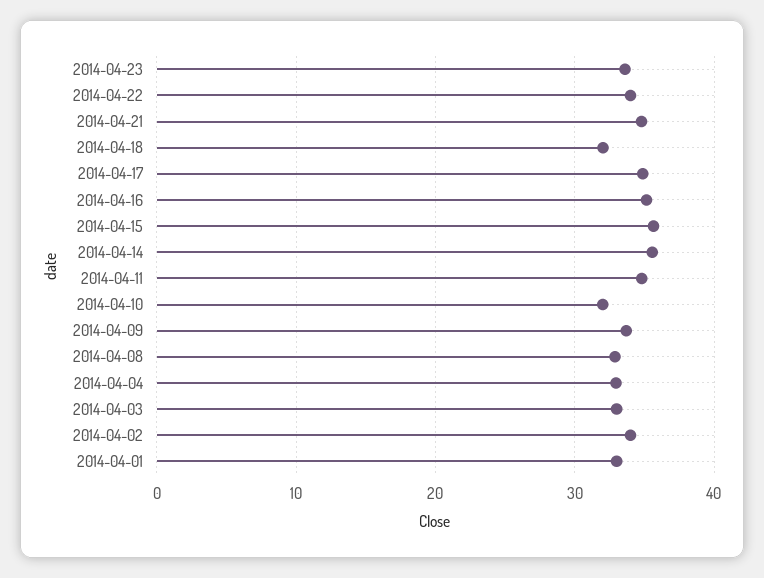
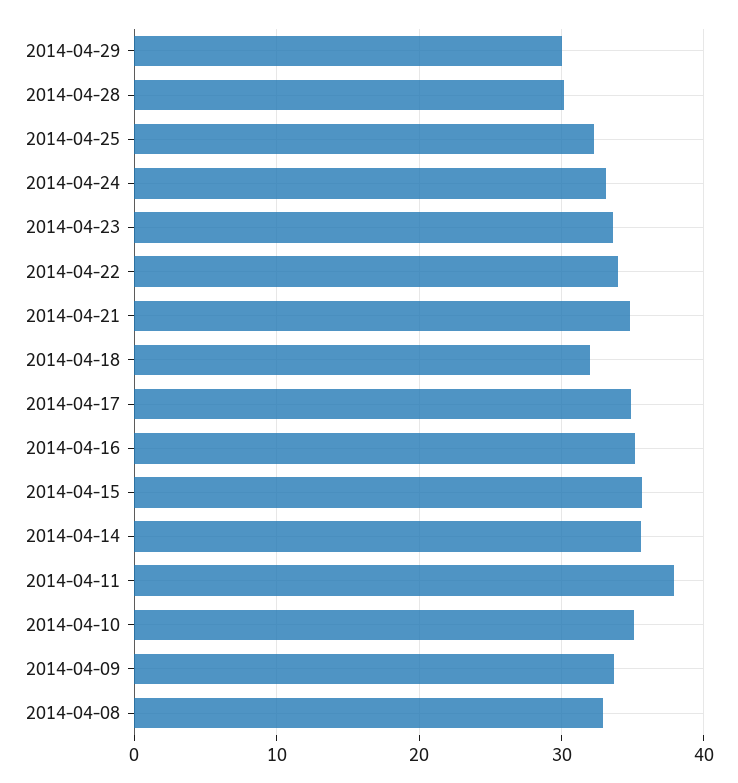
2014-04-11: 35 -> 38
2014-04-10: 32 -> 35
2014-04-04: 33 -> none
2014-04-03: 33 -> none
2014-04-02: 34 -> none
2014-04-01: 33 -> none
2014-04-29: none -> 30
2014-04-28: none -> 30
2014-04-25: none -> 32
2014-04-24: none -> 33

